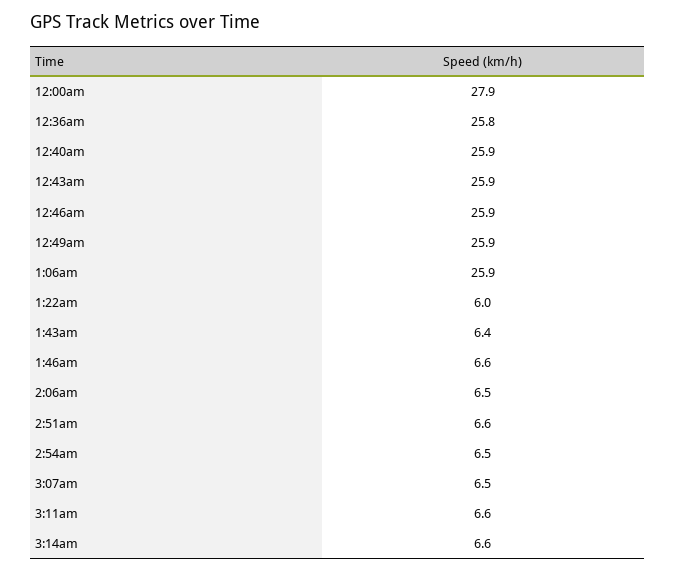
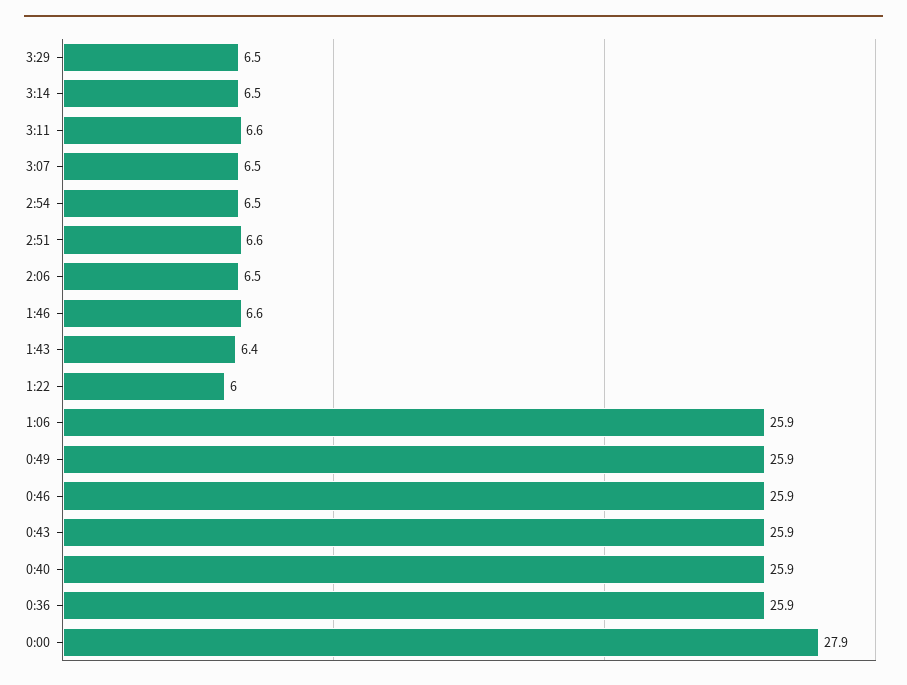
12:36am: 25.8 -> 25.9
3:14am: 6.6 -> 6.5
3:29: none -> 6.5

